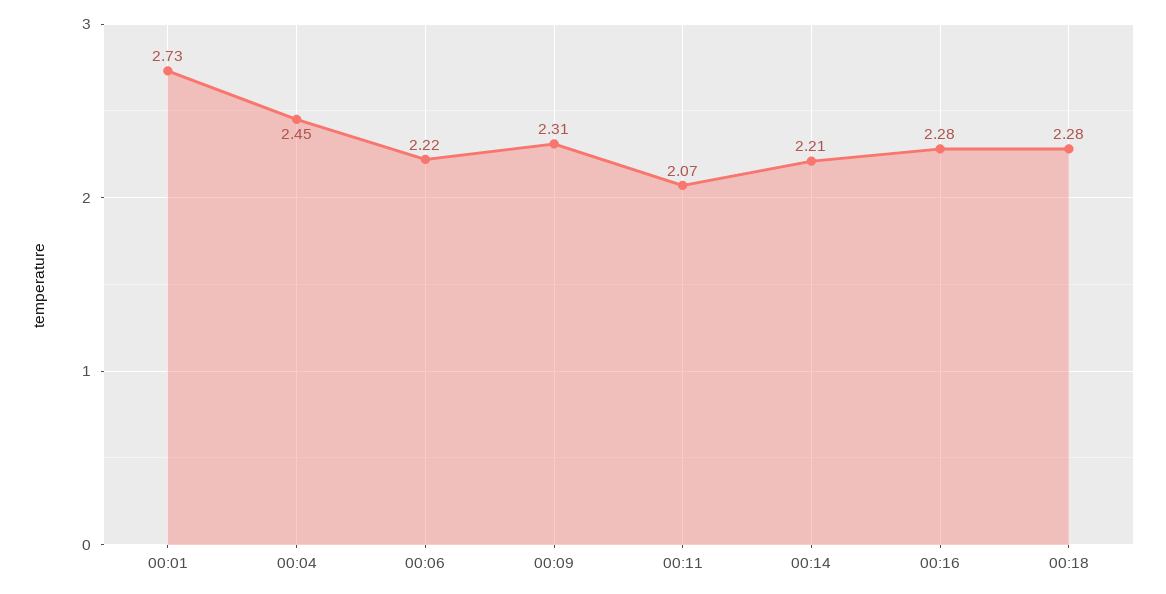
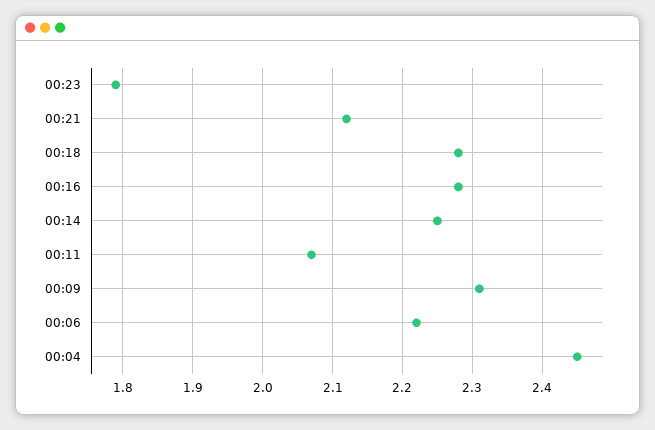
00:01: 2.73 -> none
00:14: 2.21 -> 2.25
00:23: none -> 1.79
00:21: none -> 2.12

